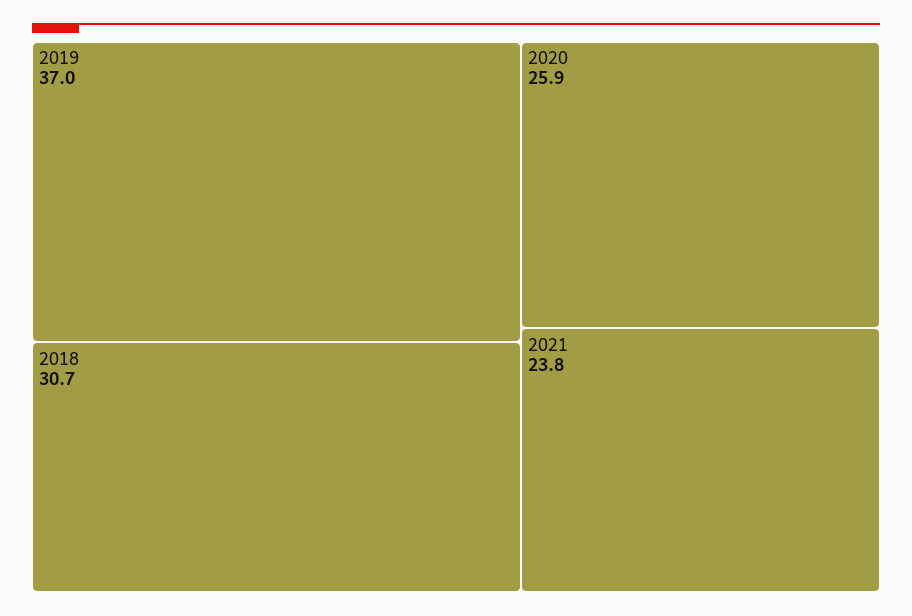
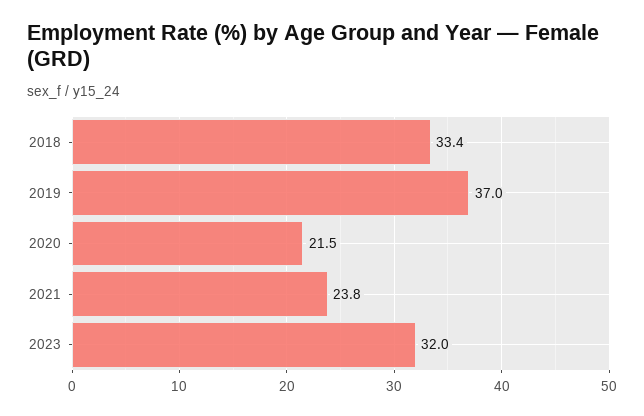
2018: 30.7 -> 33.4
2020: 25.9 -> 21.5
2023: none -> 32

